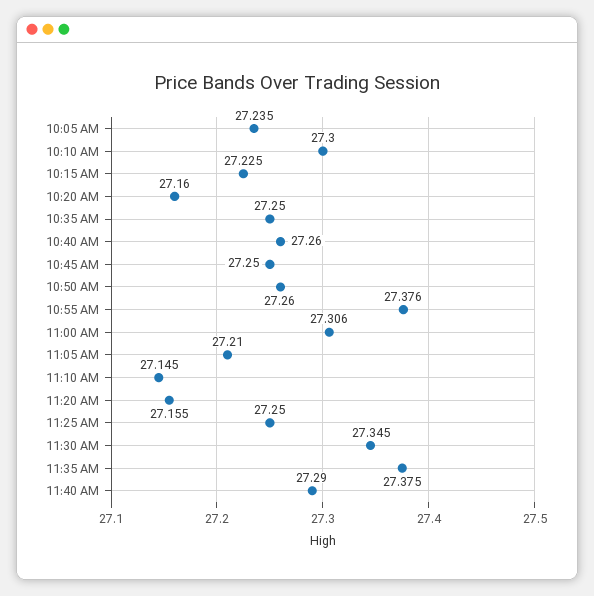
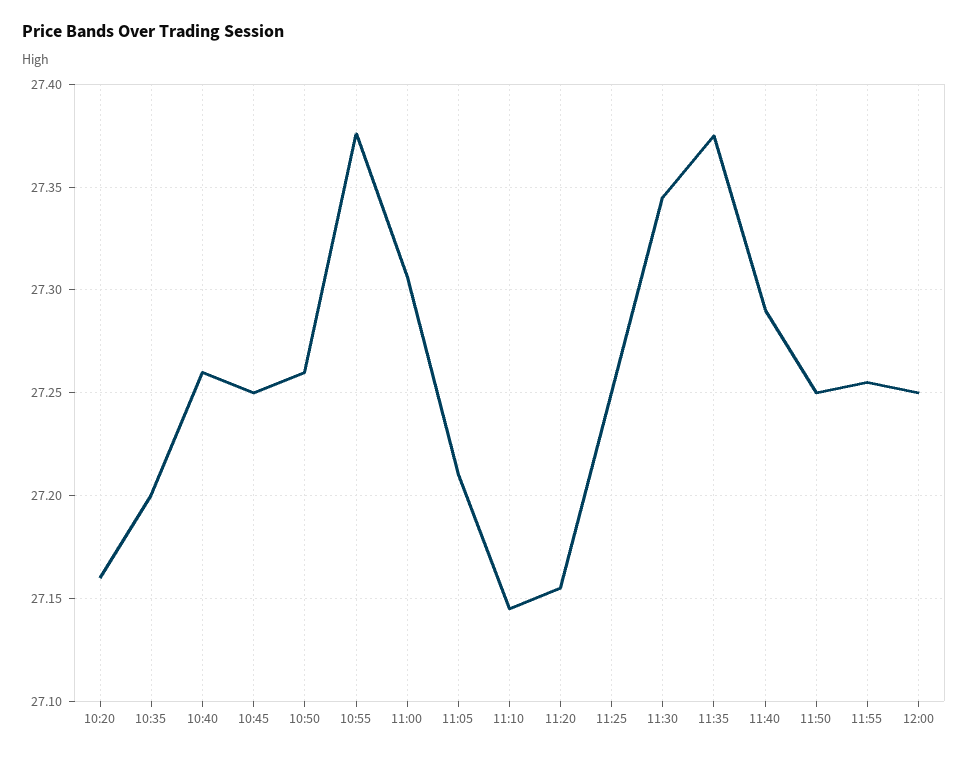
10:05 AM: 27.235 -> none
10:10 AM: 27.3 -> none
10:15 AM: 27.225 -> none
10:35 AM: 27.25 -> 27.2
11:50: none -> 27.25
11:55: none -> 27.255
12:00: none -> 27.25

